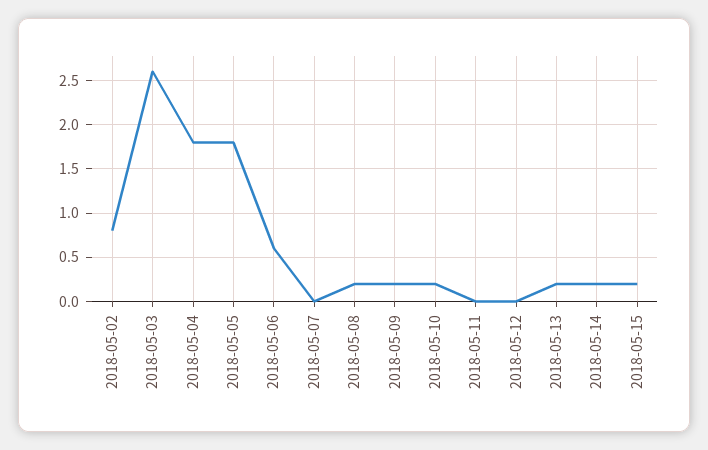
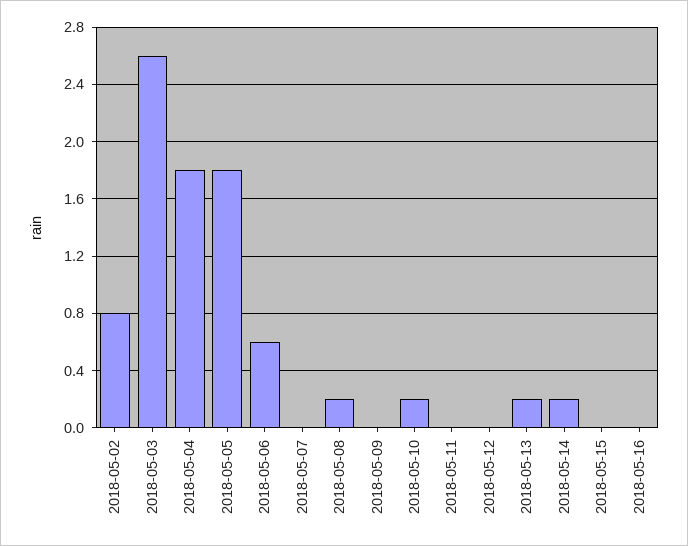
2018-05-09: 0.2 -> 0
2018-05-15: 0.2 -> 0
2018-05-16: none -> 0

